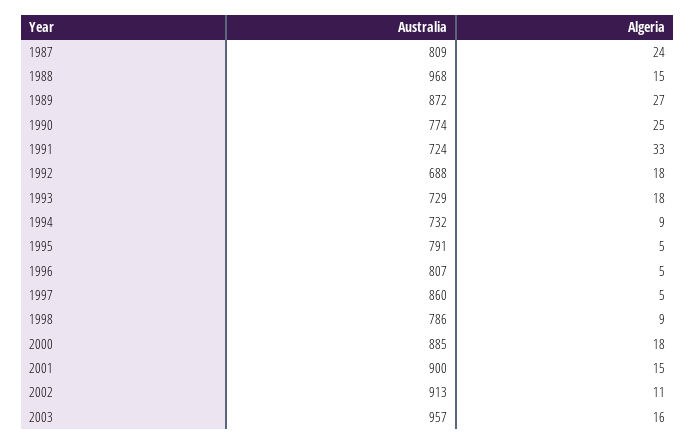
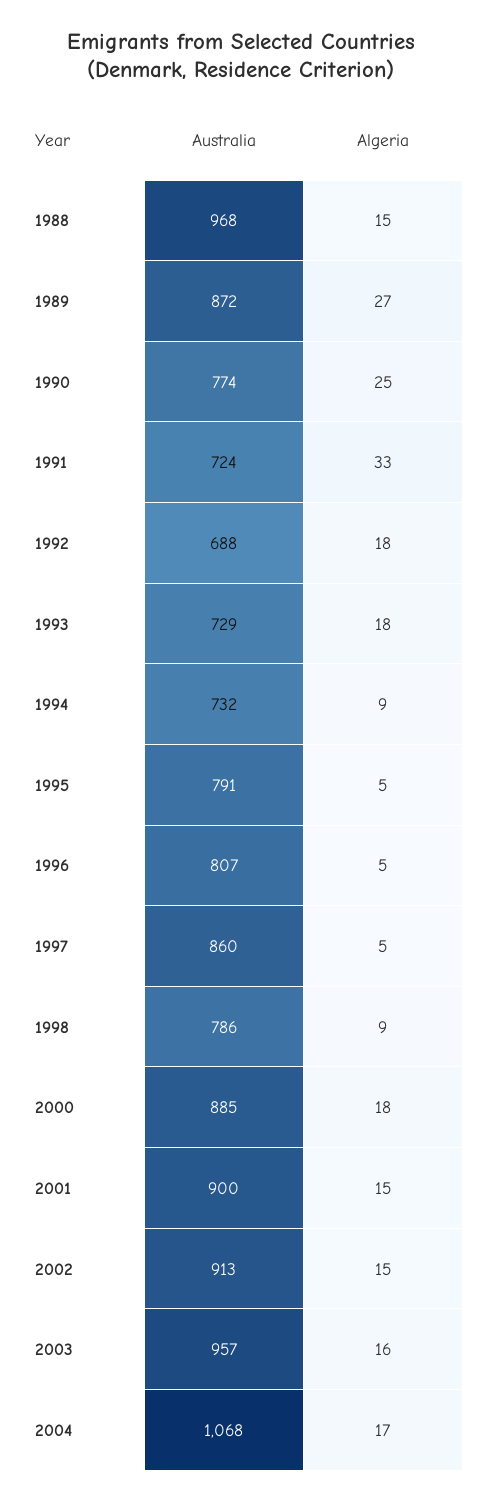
Australia, 1987: 809 -> none
Algeria, 1987: 24 -> none
Algeria, 2002: 11 -> 15
Australia, 2004: none -> 1068
Algeria, 2004: none -> 17

